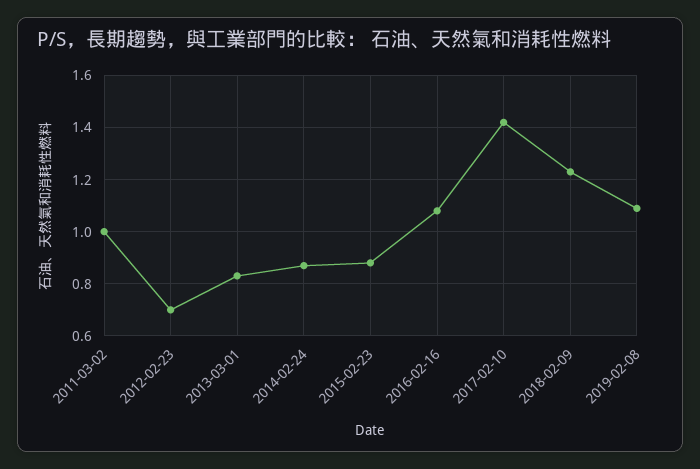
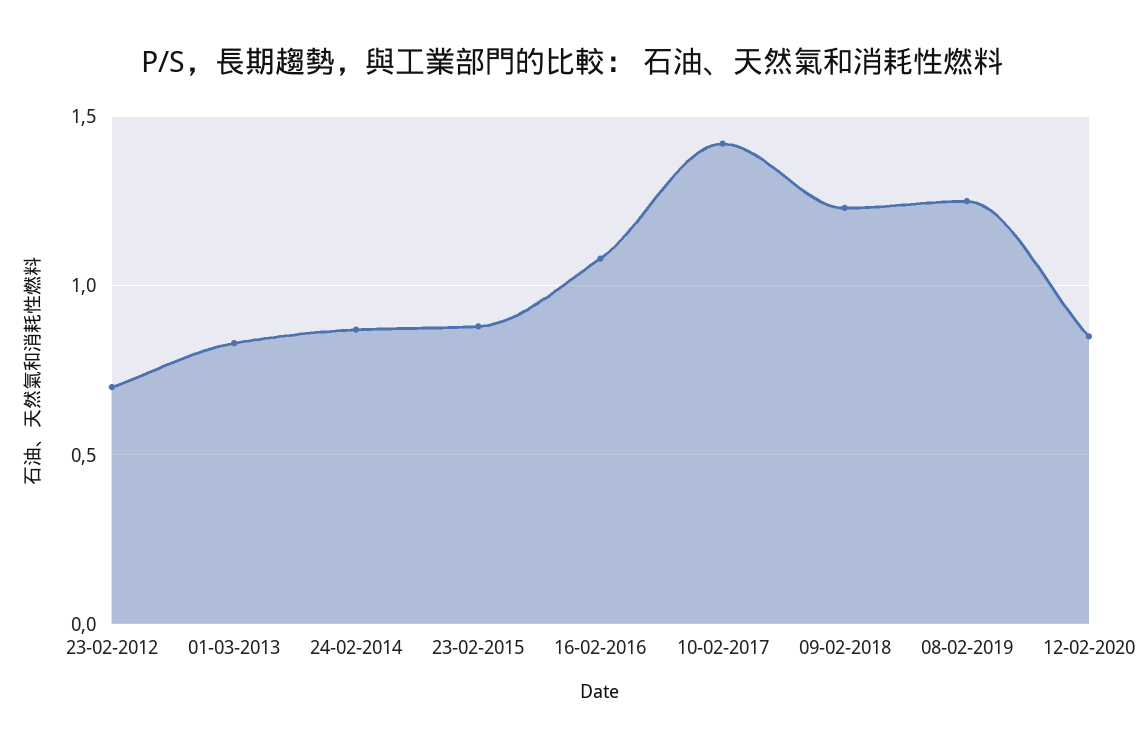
2011-03-02: 1 -> none
2019-02-08: 1.1 -> 1.25
12-02-2020: none -> 0.85

